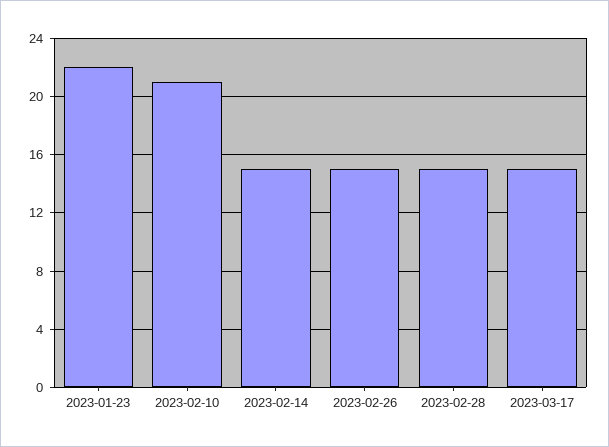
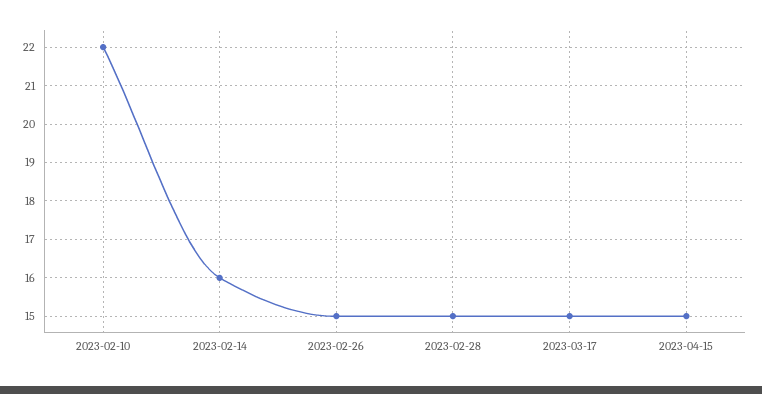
2023-01-23: 22 -> none
2023-02-10: 21 -> 22
2023-02-14: 15 -> 16
2023-04-15: none -> 15

